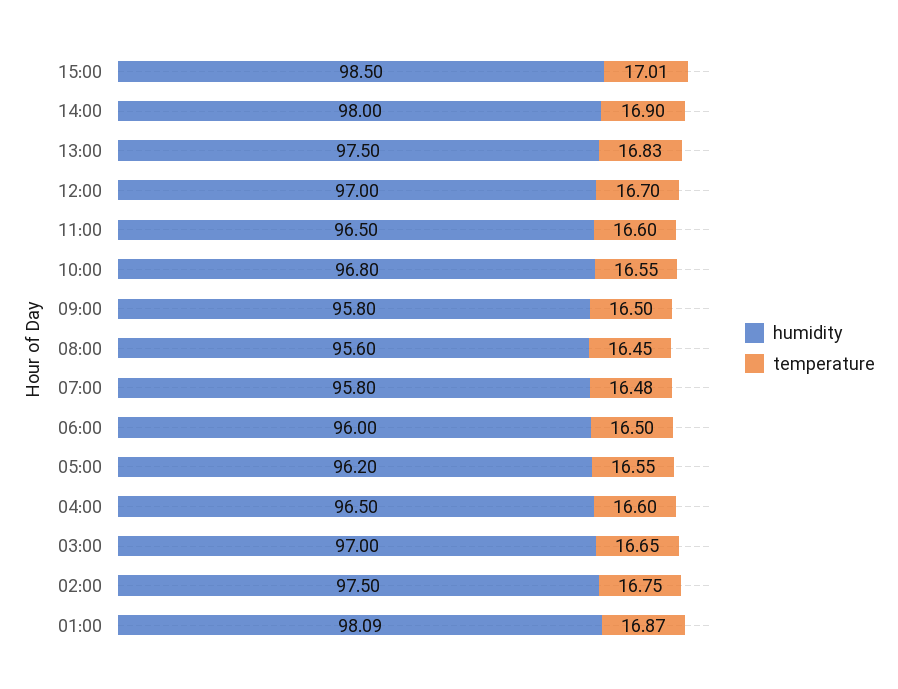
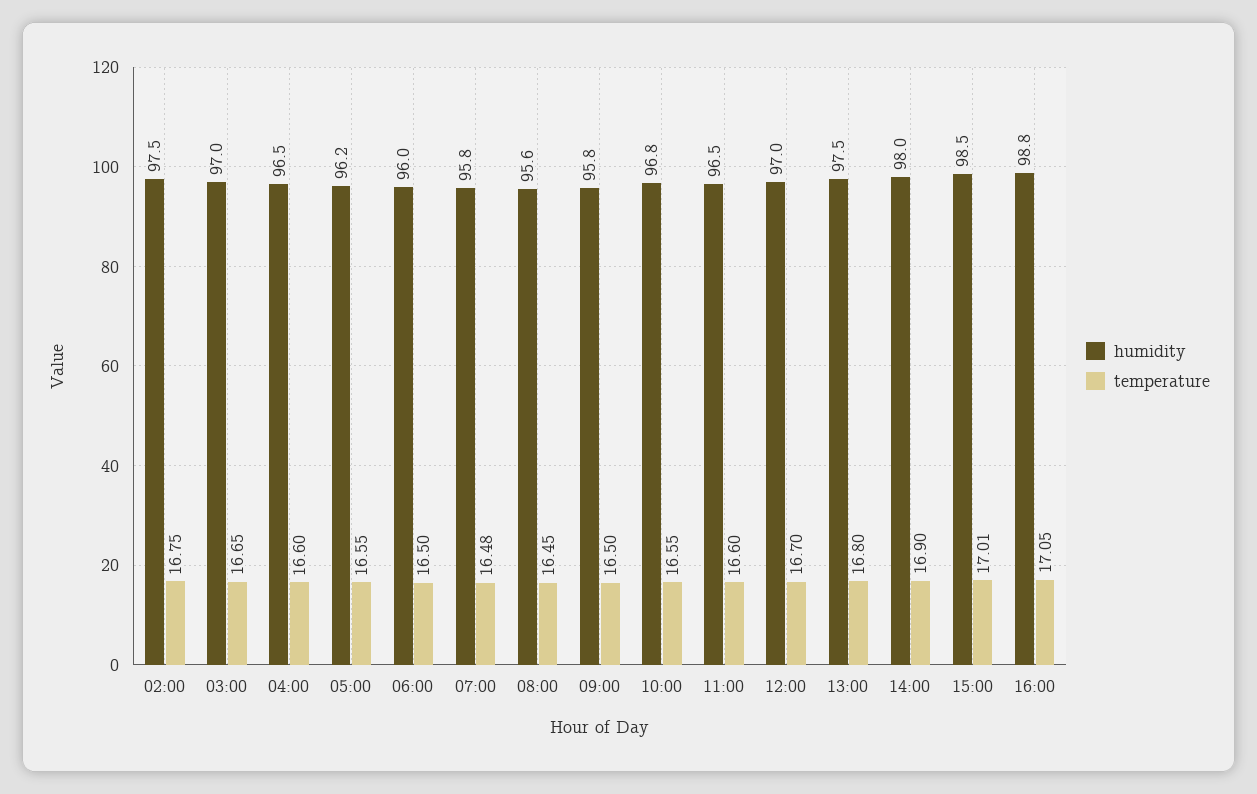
temperature, 13:00: 16.83 -> 16.8
humidity, 01:00: 98.09 -> none
temperature, 01:00: 16.87 -> none
humidity, 16:00: none -> 98.8
temperature, 16:00: none -> 17.05

